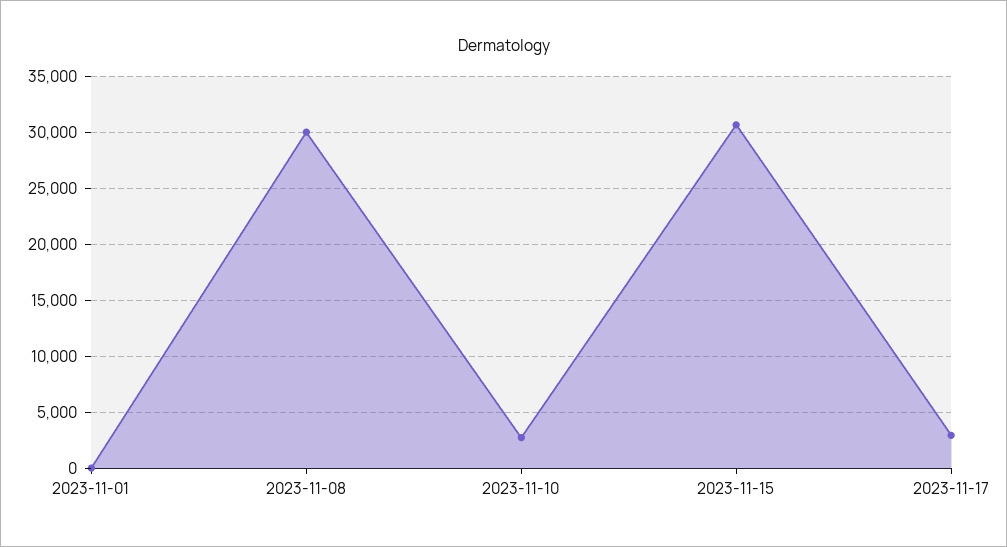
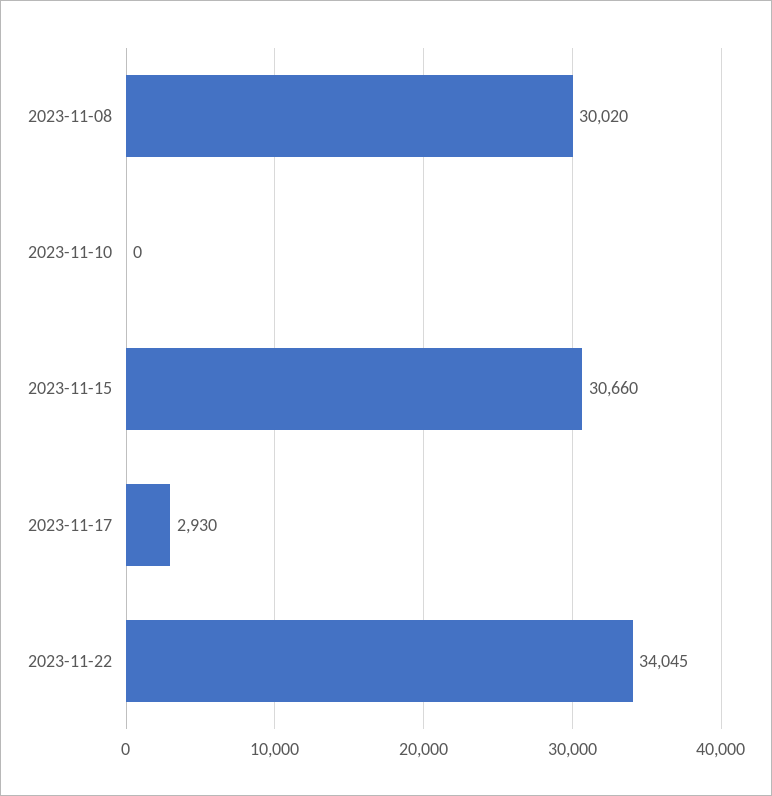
2023-11-01: 0 -> none
2023-11-10: 3000 -> 0
2023-11-22: none -> 34045

